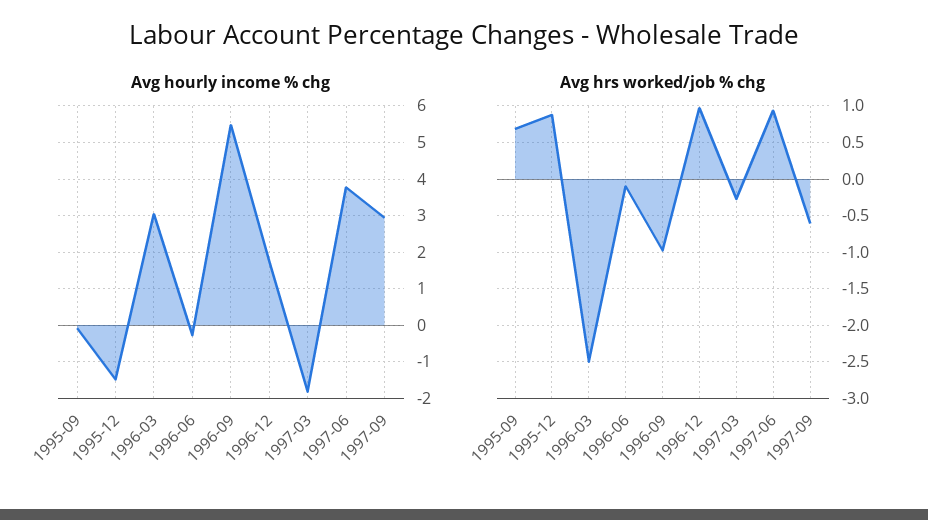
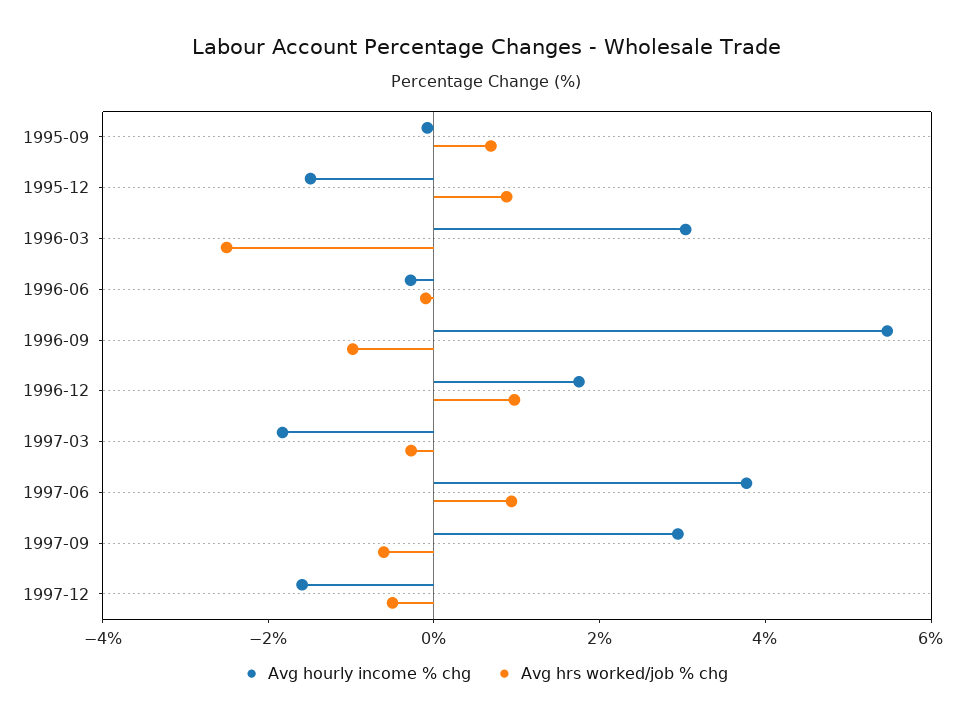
Avg hourly income % chg, 1997-12: none -> -1.5
Avg hrs worked/job % chg, 1997-12: none -> -0.5

